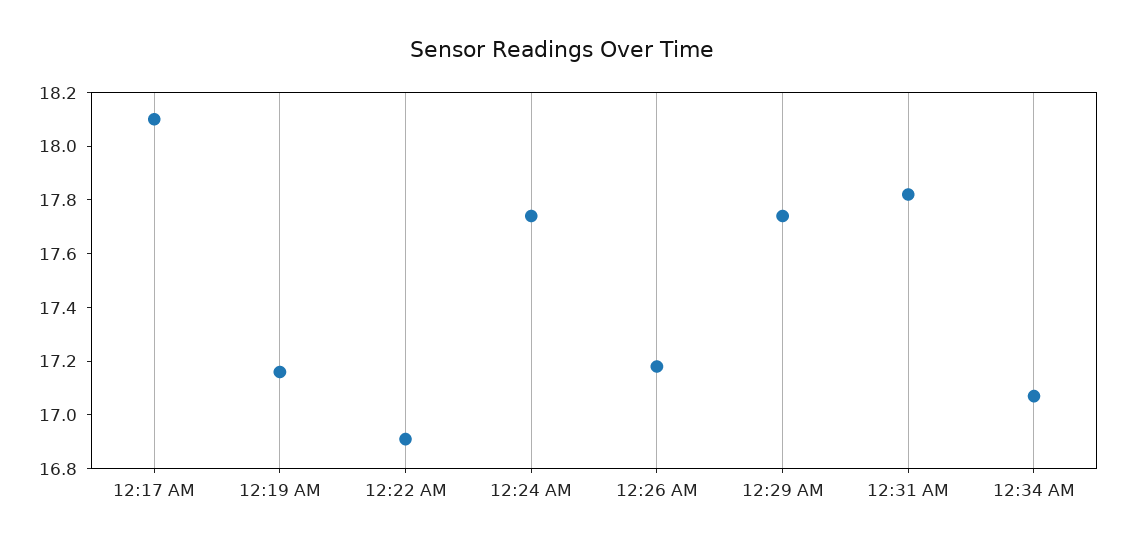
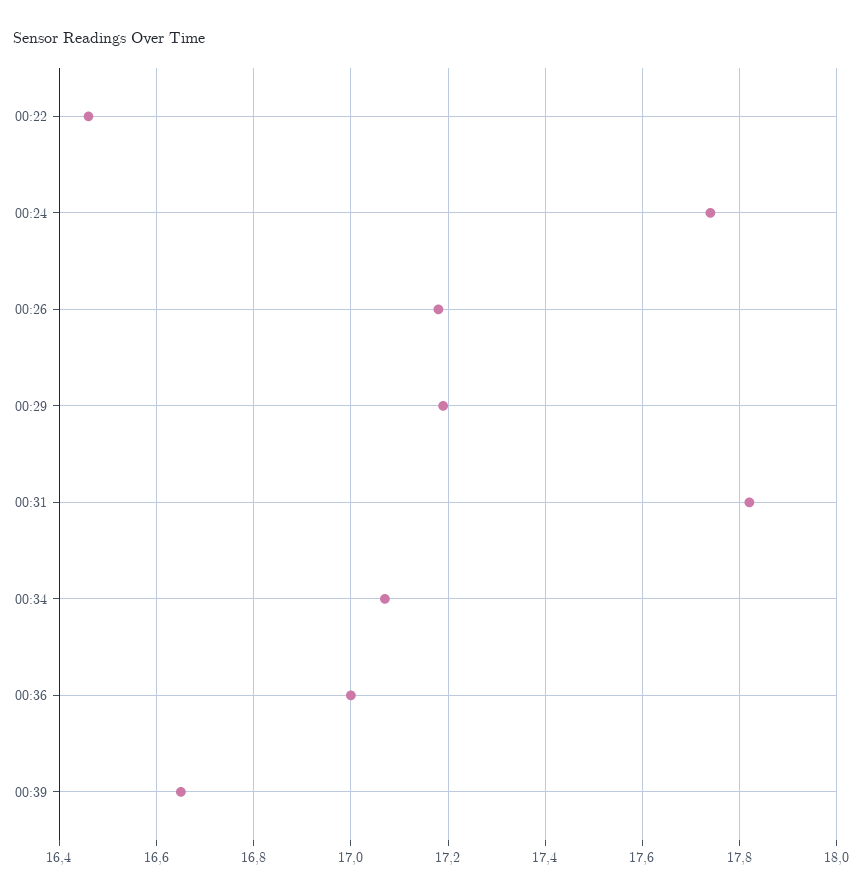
12:17 AM: 18.1 -> none
12:19 AM: 17.15 -> none
12:22 AM: 16.9 -> 16.45
12:29 AM: 17.75 -> 17.2
00:36: none -> 17
00:39: none -> 16.65

